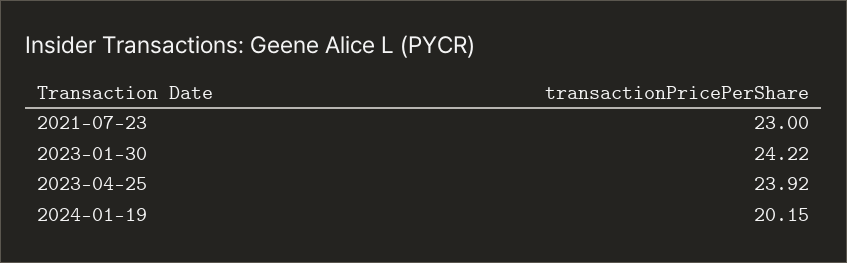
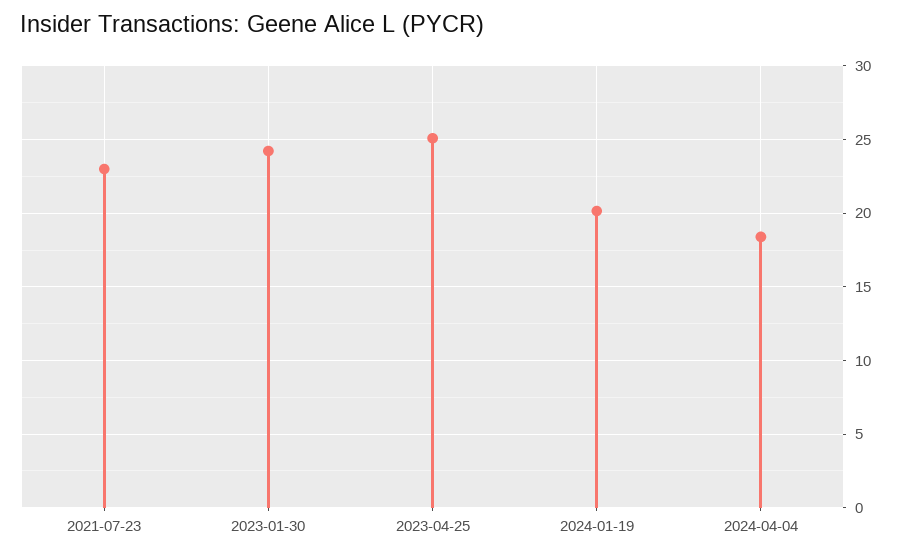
2023-04-25: 23.92 -> 25
2024-04-04: none -> 18.5

